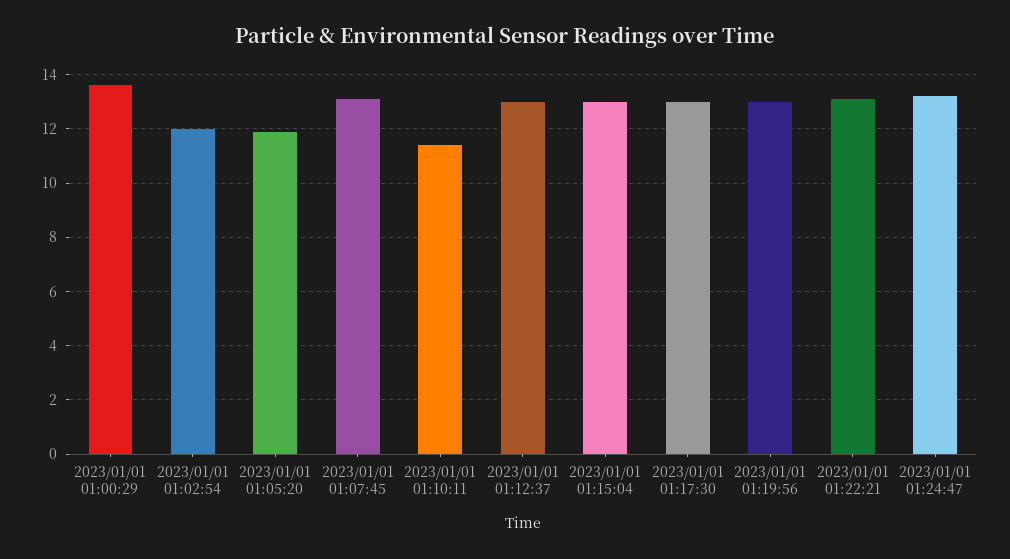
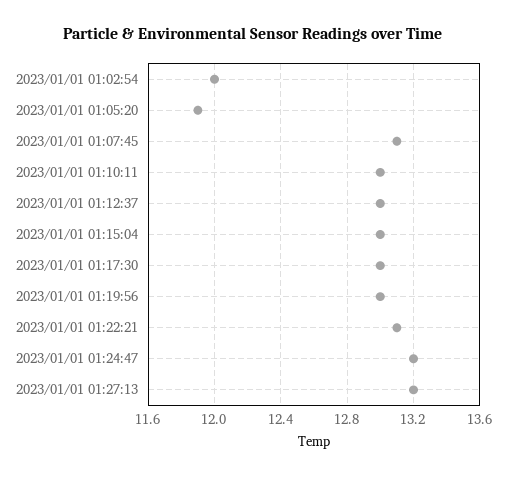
2023/01/01 01:00:29: 13.5 -> none
2023/01/01 01:10:11: 11.5 -> 13
2023/01/01 01:27:13: none -> 13.2

